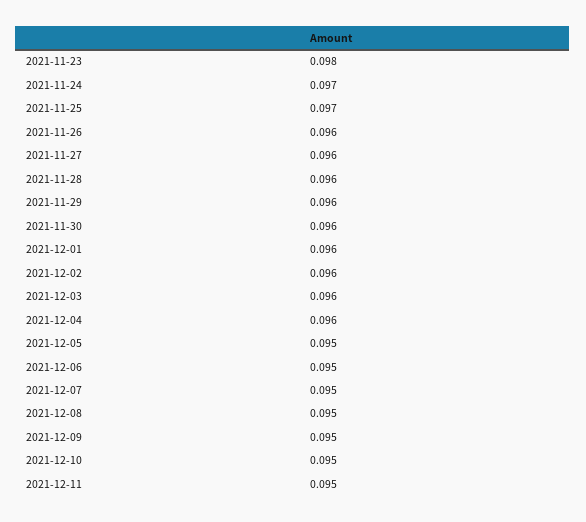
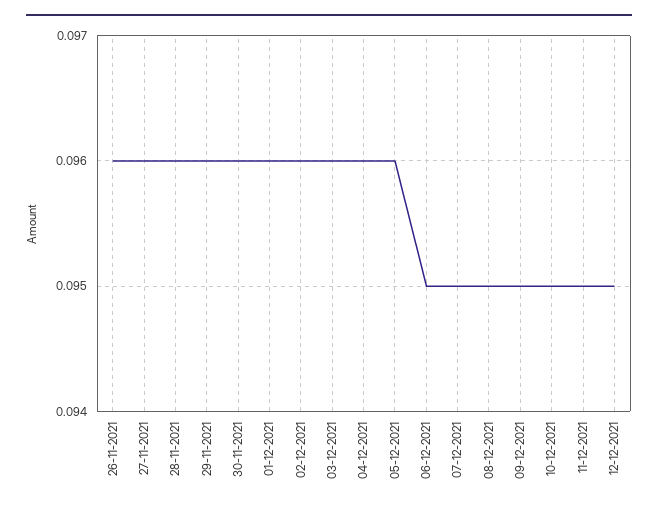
2021-11-23: 0.098 -> none
2021-11-24: 0.097 -> none
2021-11-25: 0.097 -> none
2021-12-05: 0.095 -> 0.096
12-12-2021: none -> 0.095

